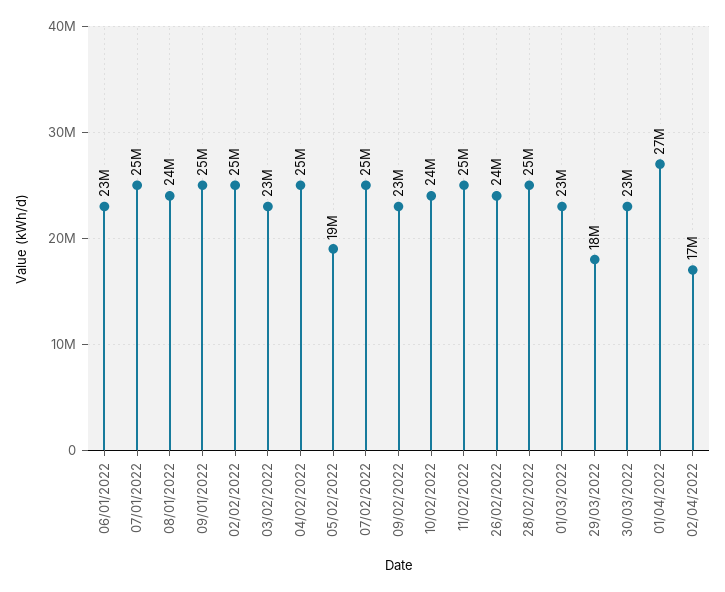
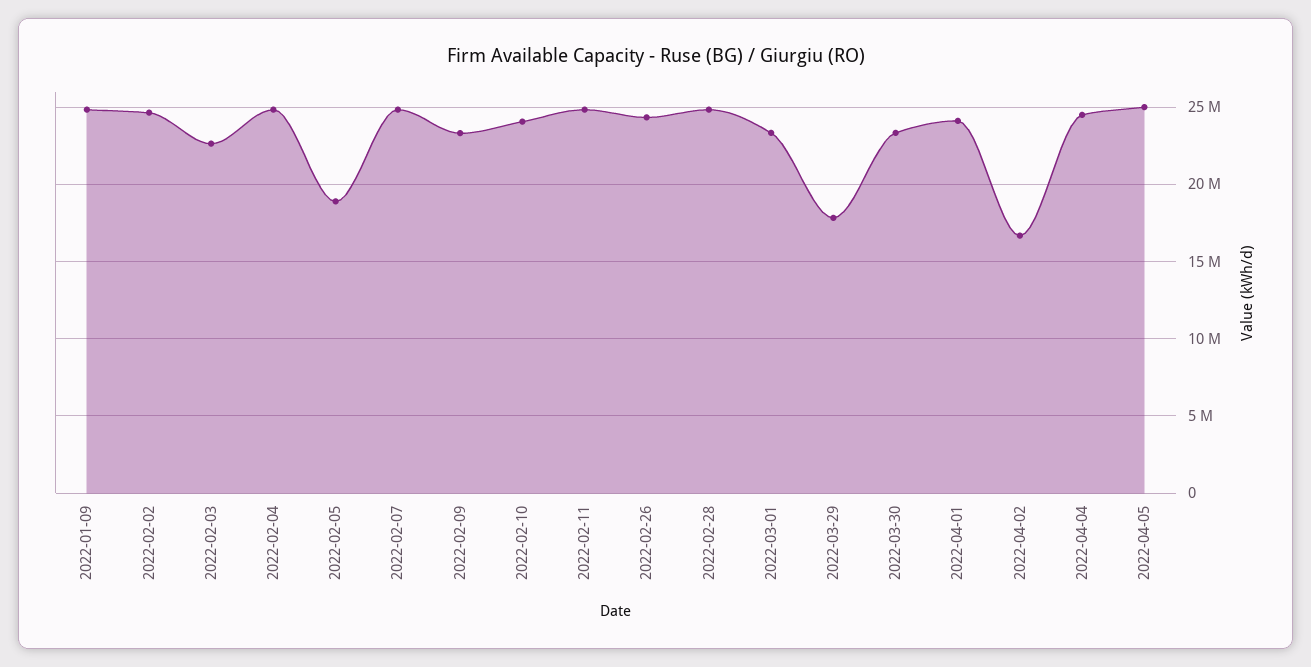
06/01/2022: 23000000 -> none
07/01/2022: 25000000 -> none
08/01/2022: 24000000 -> none
01/04/2022: 27000000 -> 24000000
2022-04-04: none -> 24500000
2022-04-05: none -> 25000000

